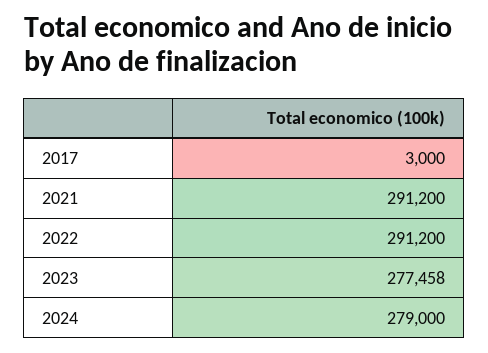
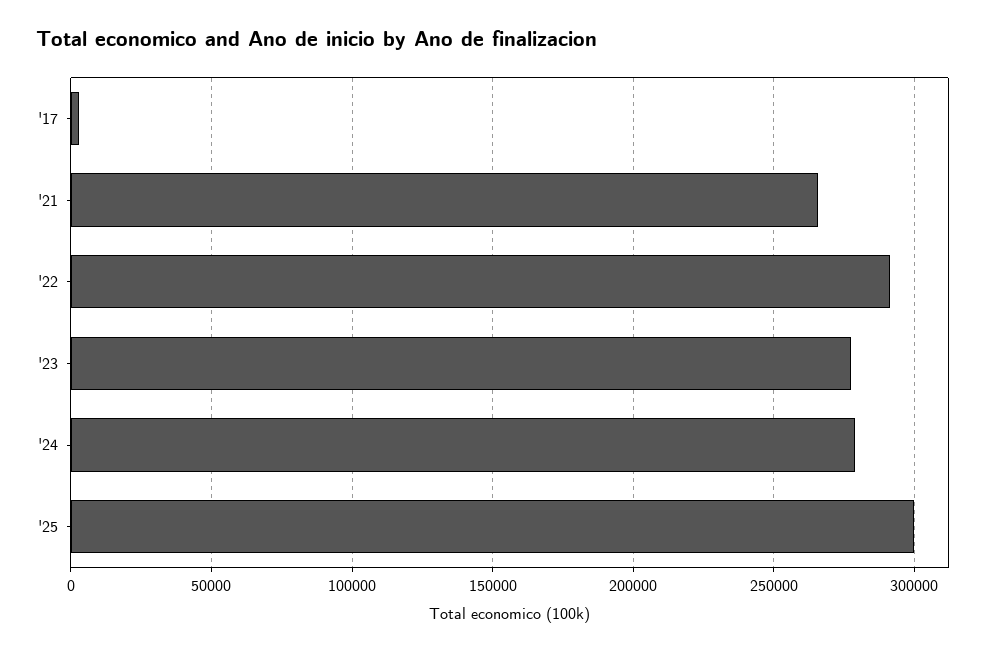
2021: 291200 -> 265000
'25: none -> 300000

